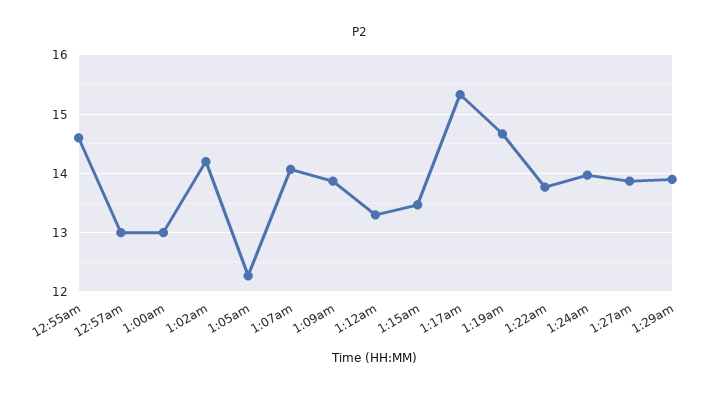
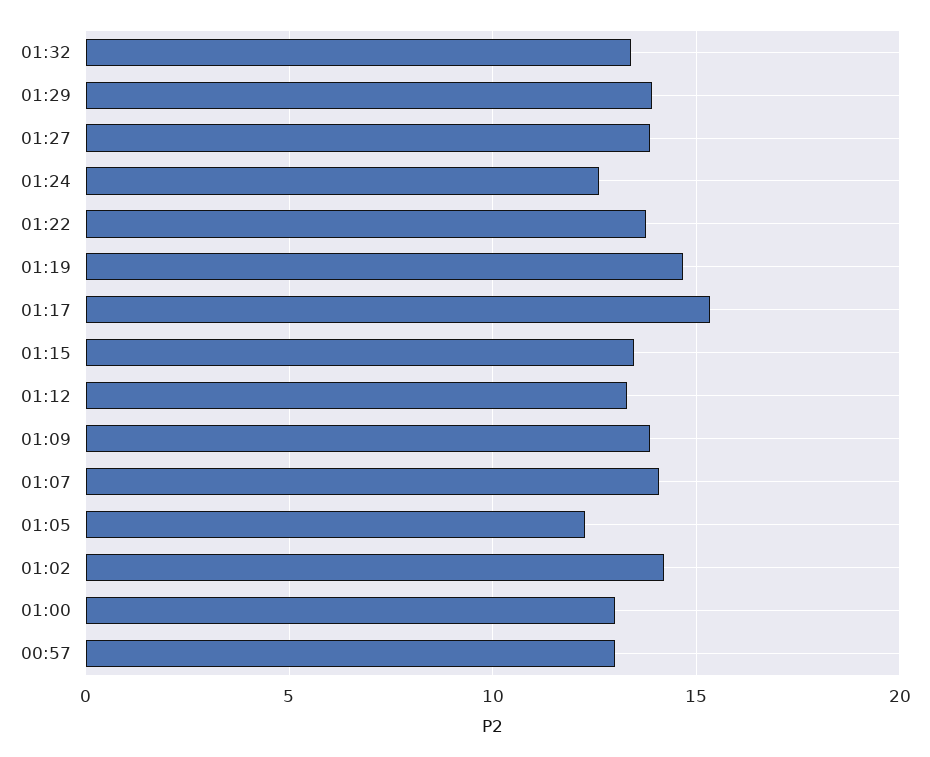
12:55am: 14.6 -> none
1:24am: 14 -> 12.5
01:32: none -> 13.5

